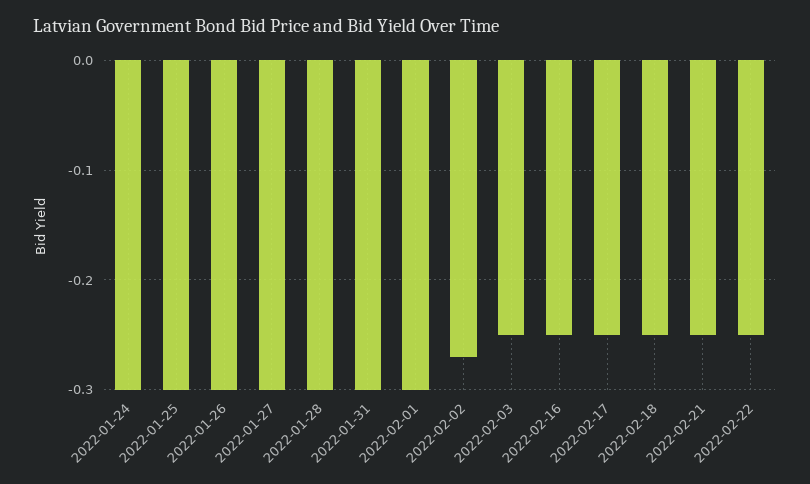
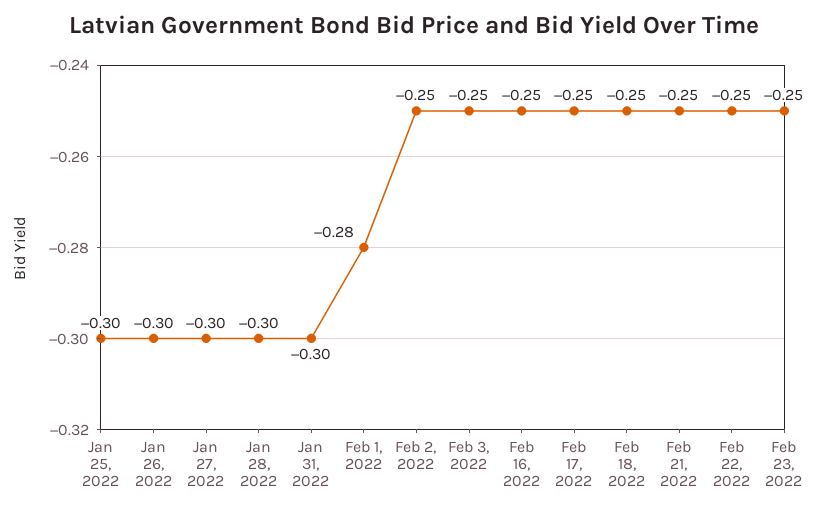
2022-01-24: -0.3 -> none
2022-02-01: -0.3 -> -0.28
2022-02-02: -0.27 -> -0.25
Feb 23, 2022: none -> -0.25

